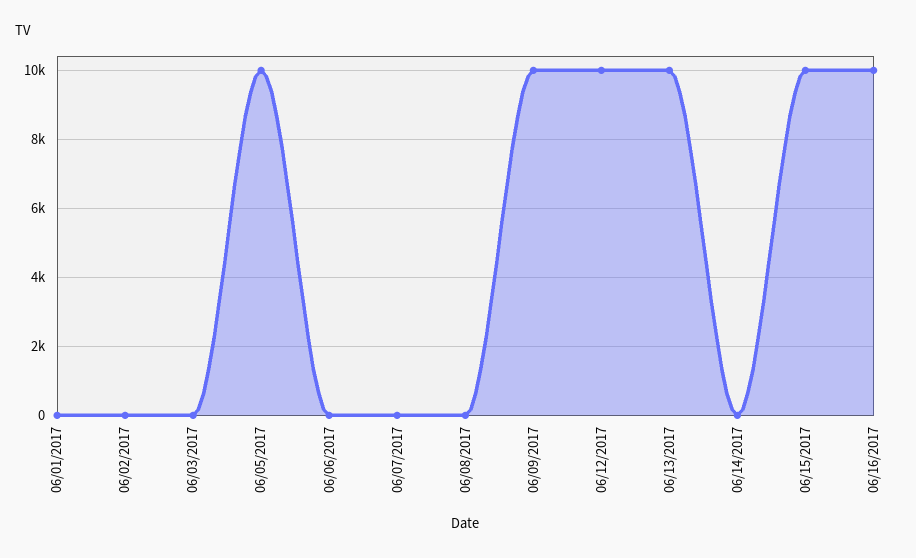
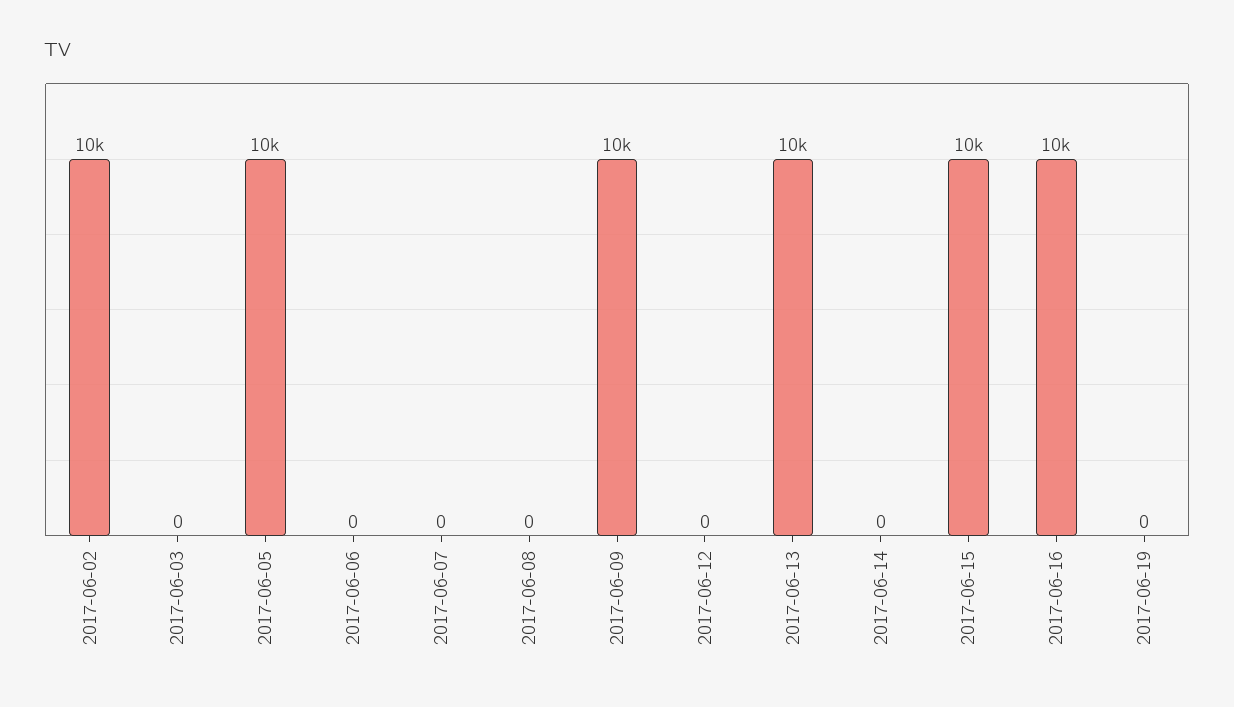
06/01/2017: 0 -> none
06/02/2017: 0 -> 10000
06/12/2017: 10000 -> 0
2017-06-19: none -> 0

